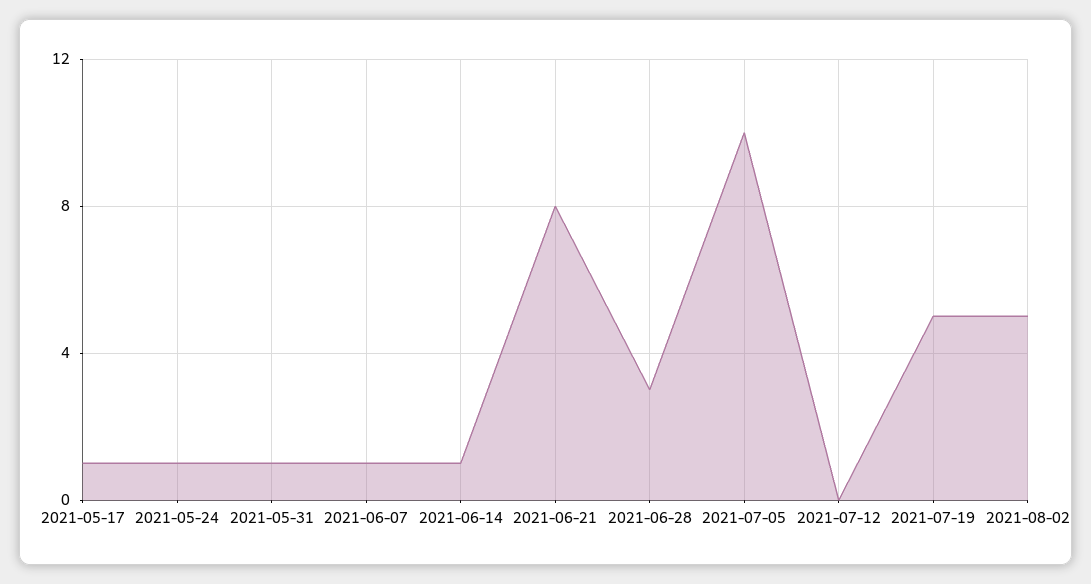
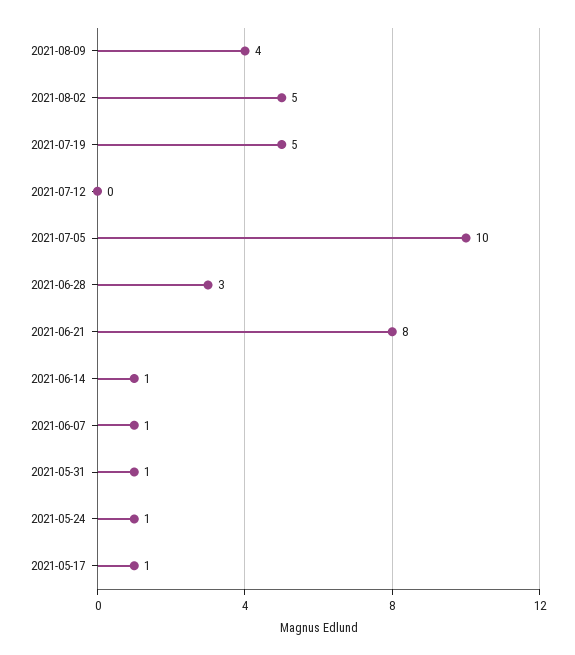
2021-08-09: none -> 4

